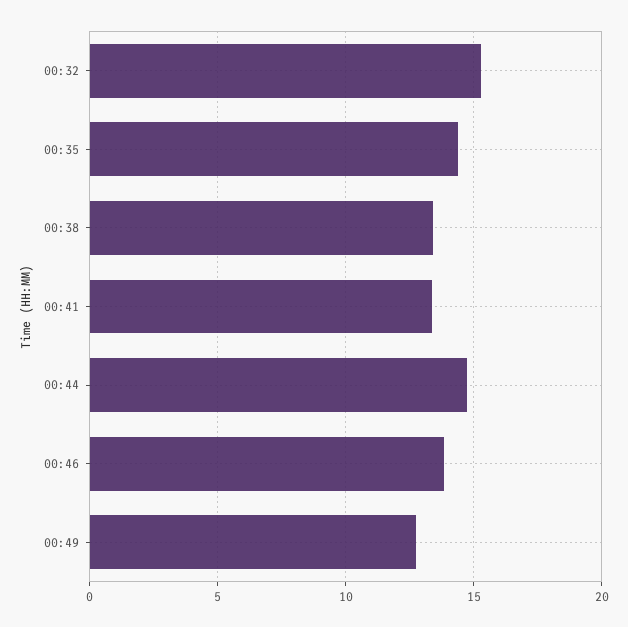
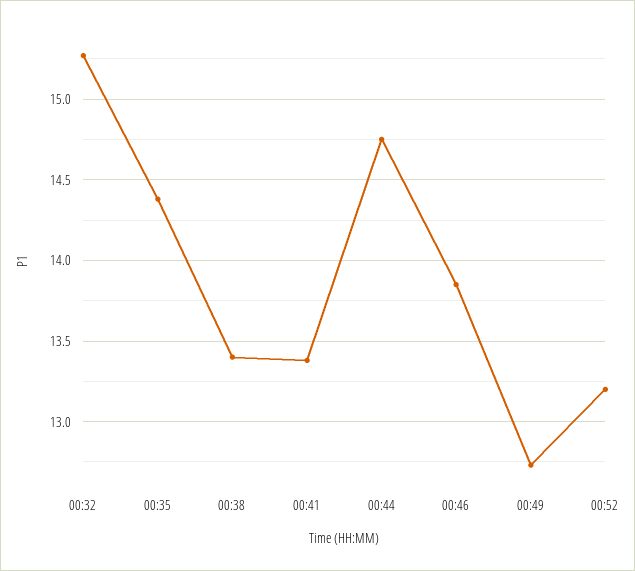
00:52: none -> 13.2

